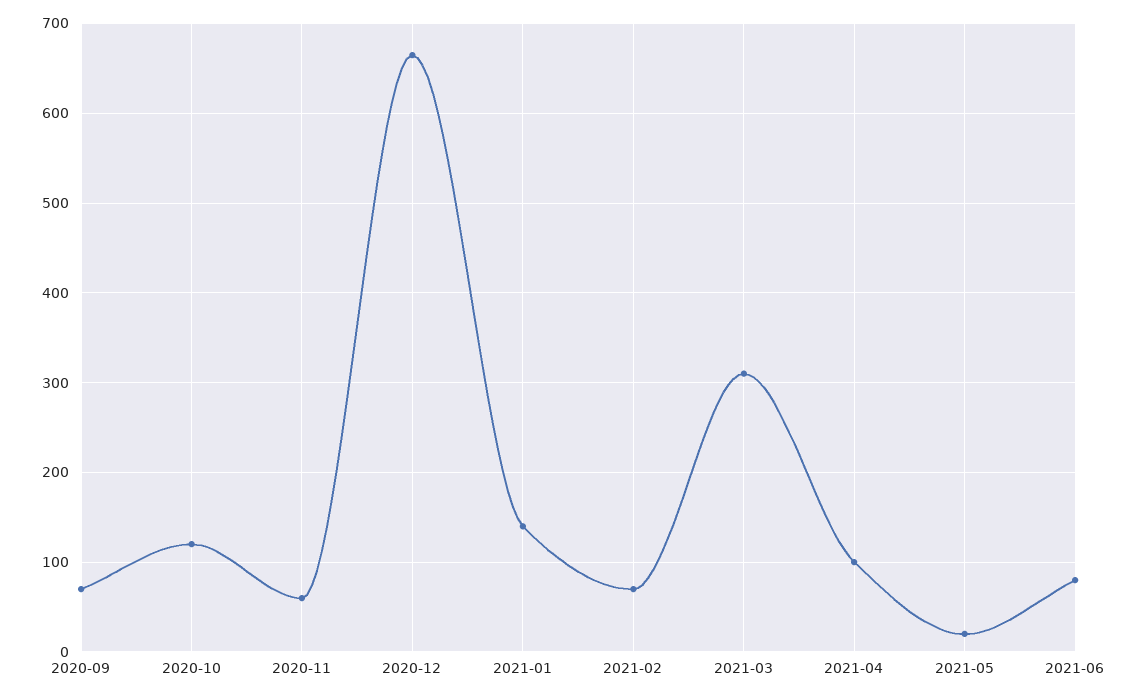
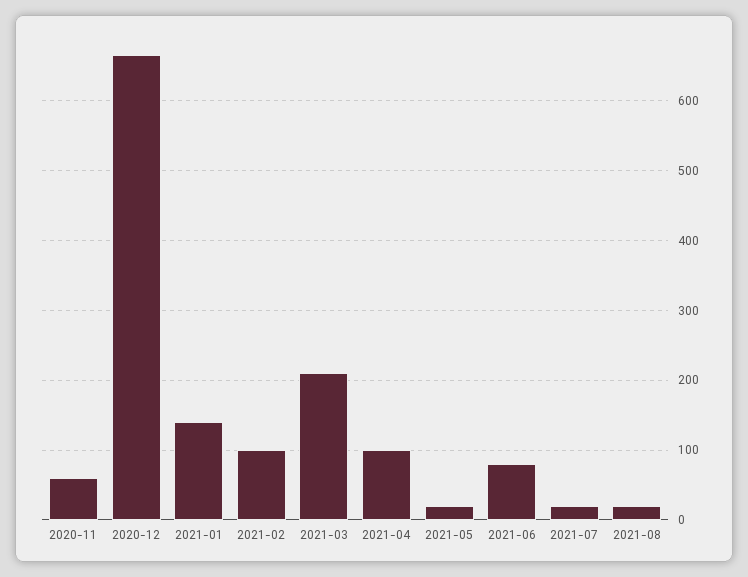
2020-09: 70 -> none
2020-10: 120 -> none
2021-02: 70 -> 100
2021-03: 310 -> 210
2021-07: none -> 20
2021-08: none -> 20

